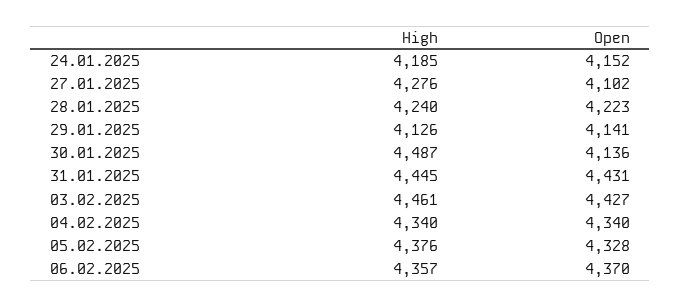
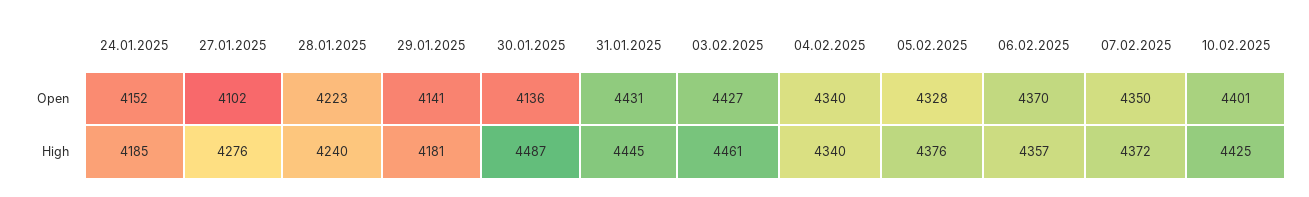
High, 29.01.2025: 4126 -> 4181
Open, 07.02.2025: none -> 4350
Open, 10.02.2025: none -> 4401
High, 07.02.2025: none -> 4372
High, 10.02.2025: none -> 4425

